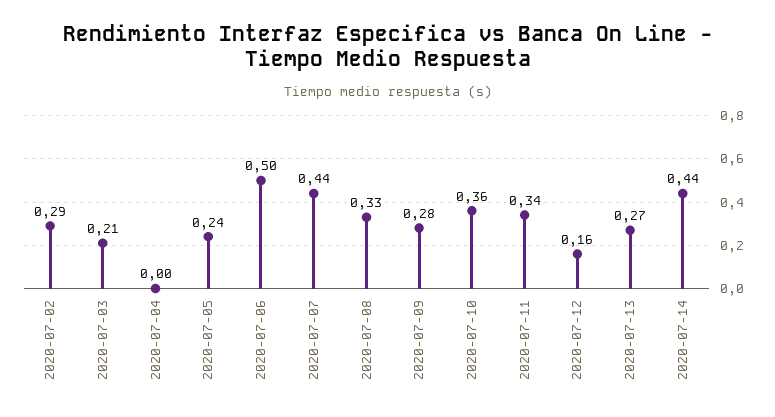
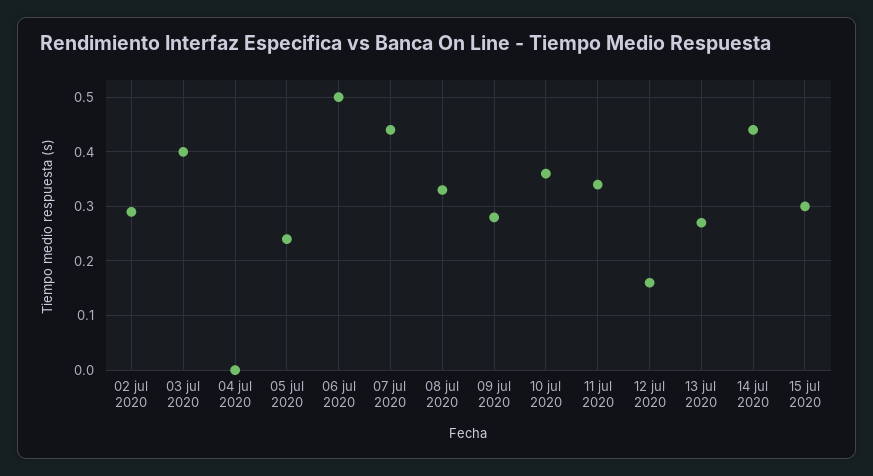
2020-07-03: 0.21 -> 0.4
15 jul 2020: none -> 0.3

